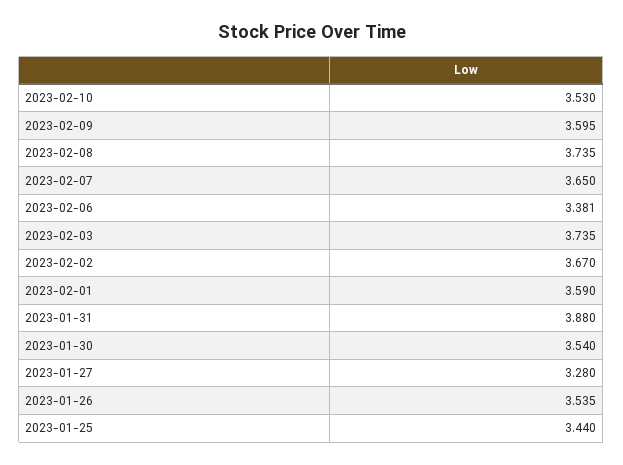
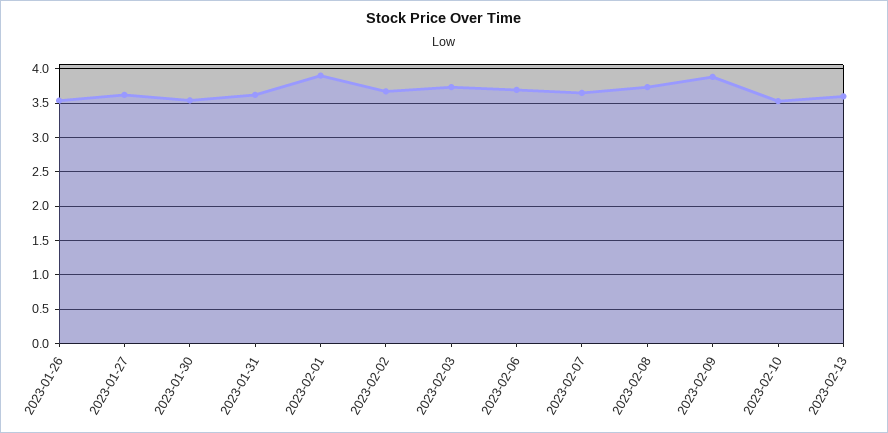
2023-02-09: 3.595 -> 3.9
2023-02-06: 3.381 -> 3.7
2023-02-01: 3.59 -> 3.9
2023-01-31: 3.88 -> 3.6
2023-01-27: 3.28 -> 3.6
2023-01-25: 3.44 -> none
2023-02-13: none -> 3.6

